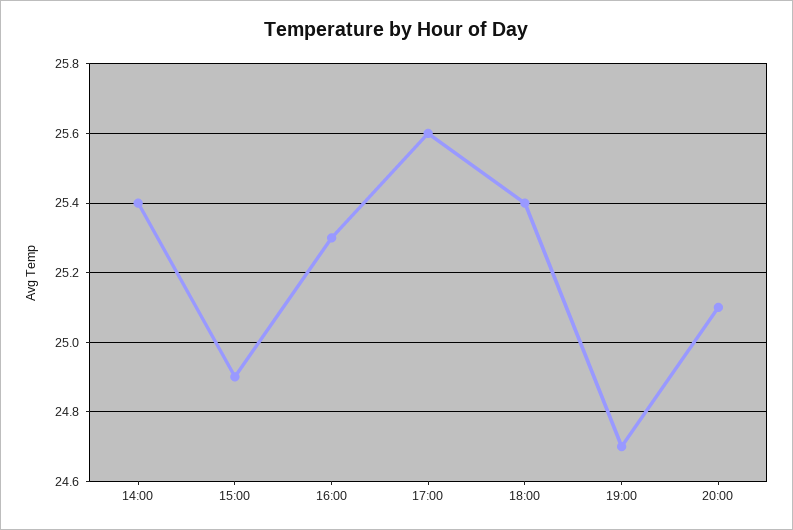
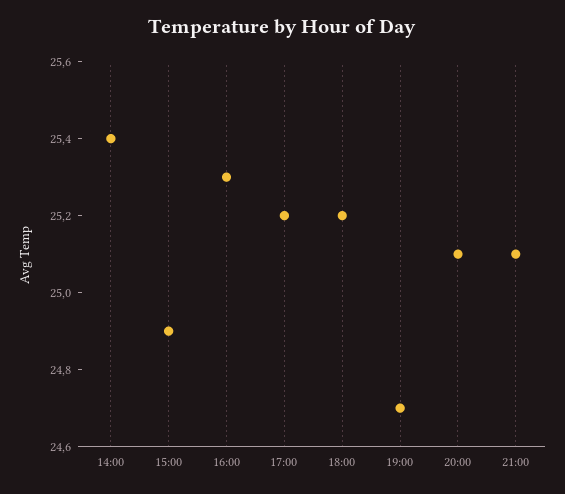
17:00: 25.6 -> 25.2
18:00: 25.4 -> 25.2
21:00: none -> 25.1

